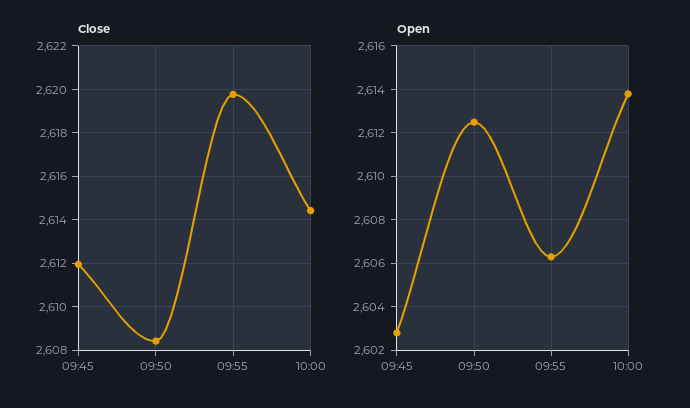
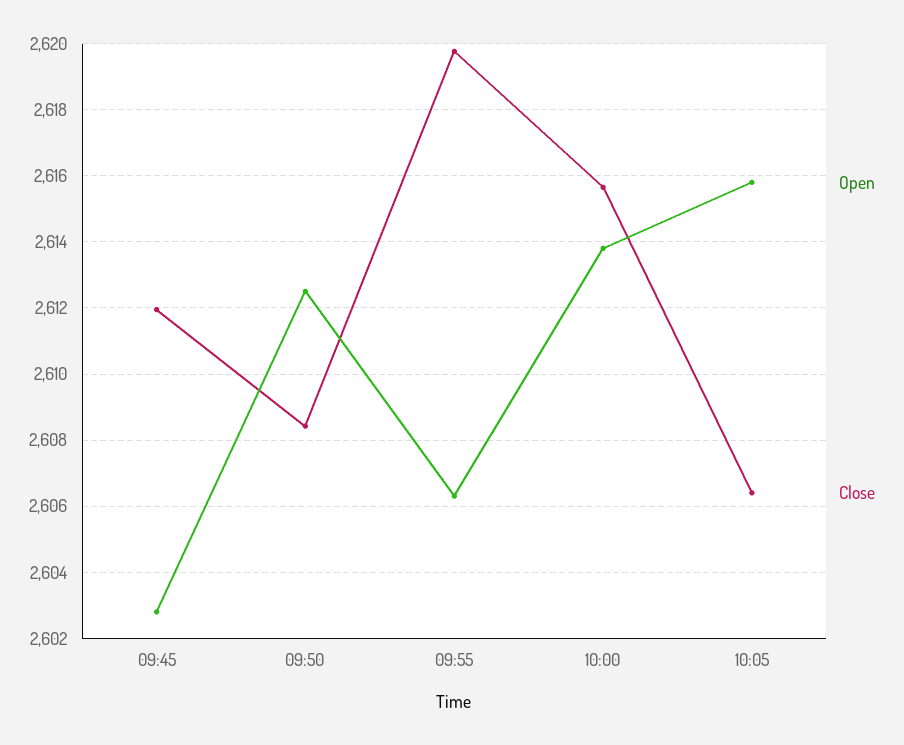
Close, 10:00: 2614.5 -> 2615.6
Open, 10:05: none -> 2615.8
Close, 10:05: none -> 2606.4

